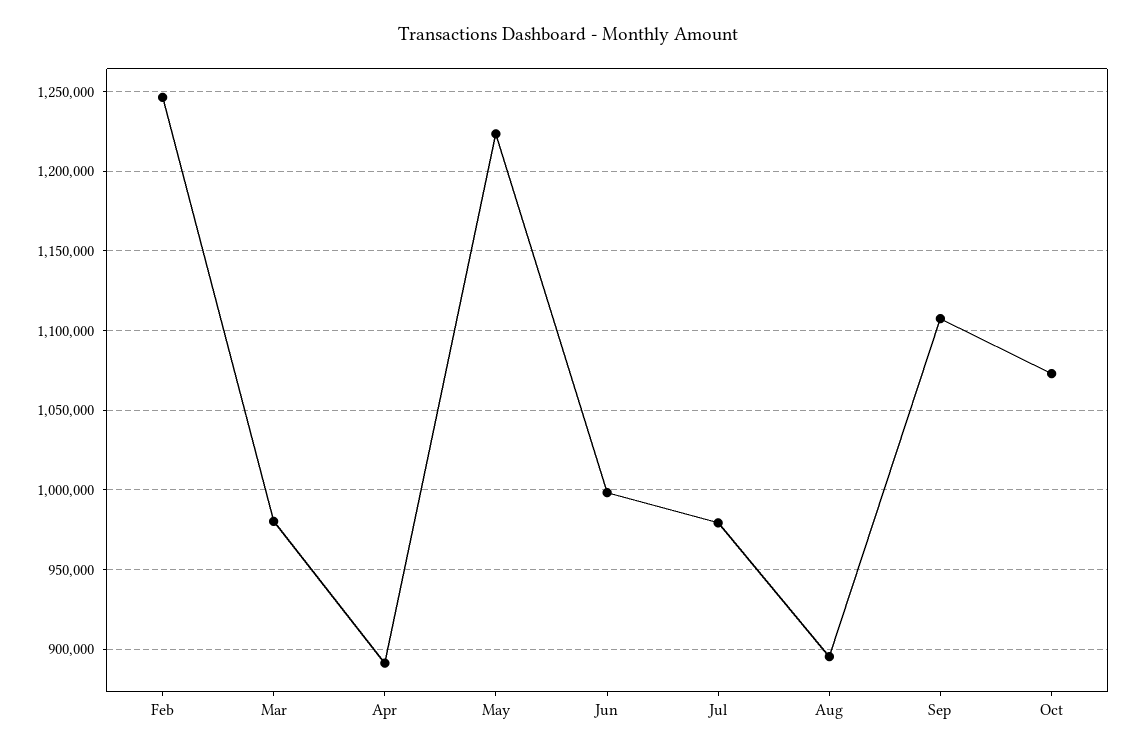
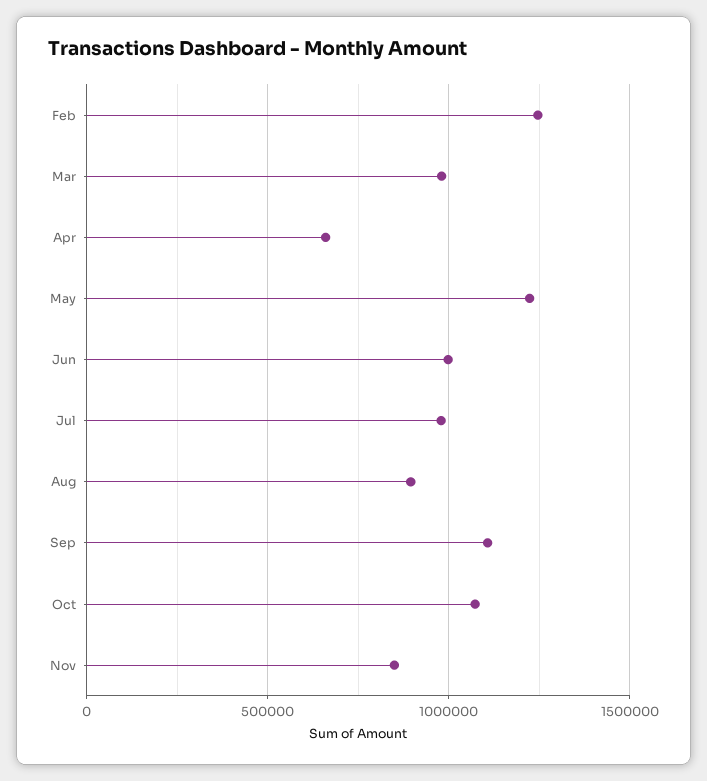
Apr: 890000 -> 650000
Nov: none -> 850000

